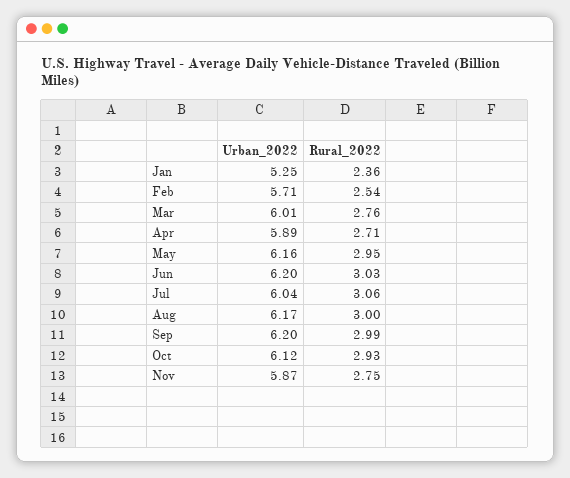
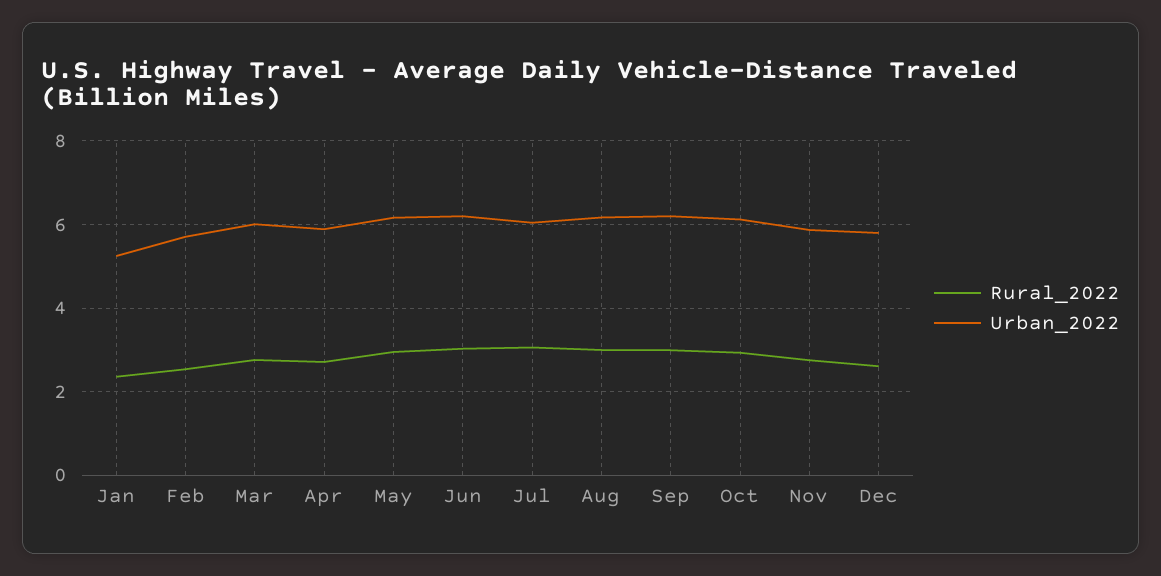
Rural_2022, Dec: none -> 2.6
Urban_2022, Dec: none -> 5.8

